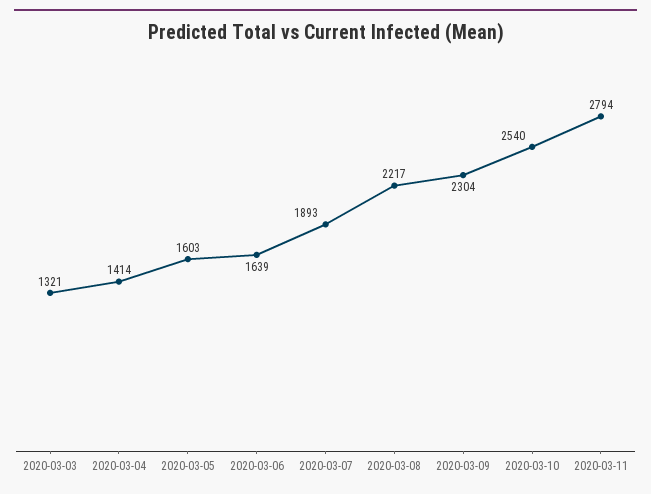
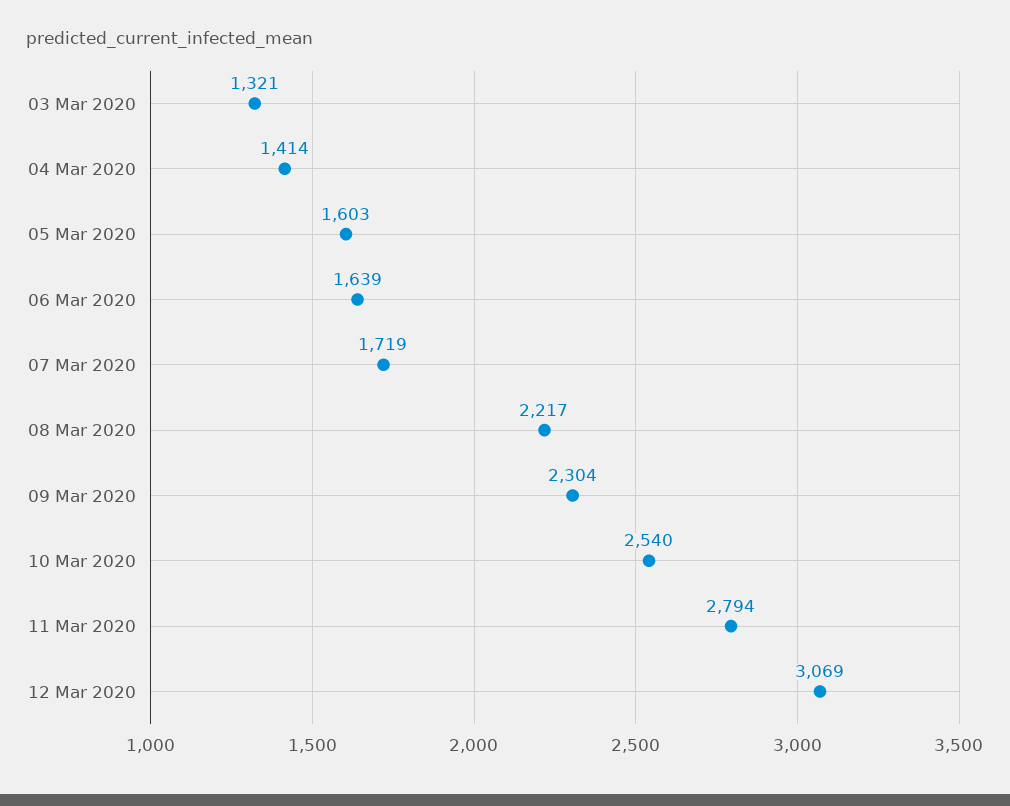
2020-03-07: 1893 -> 1719
12 Mar 2020: none -> 3069

